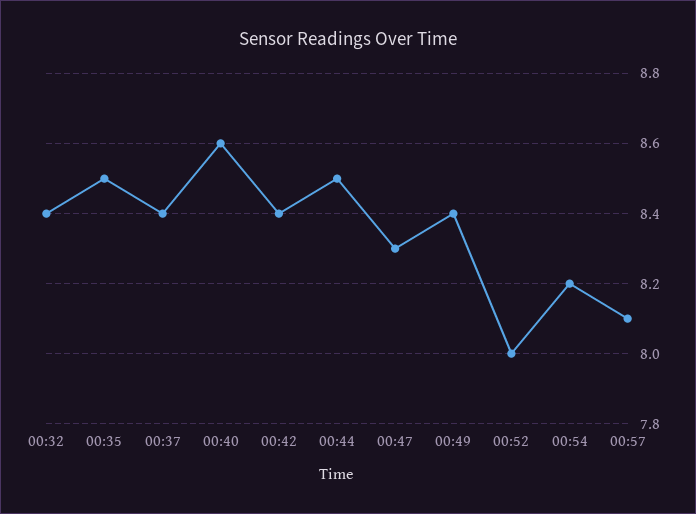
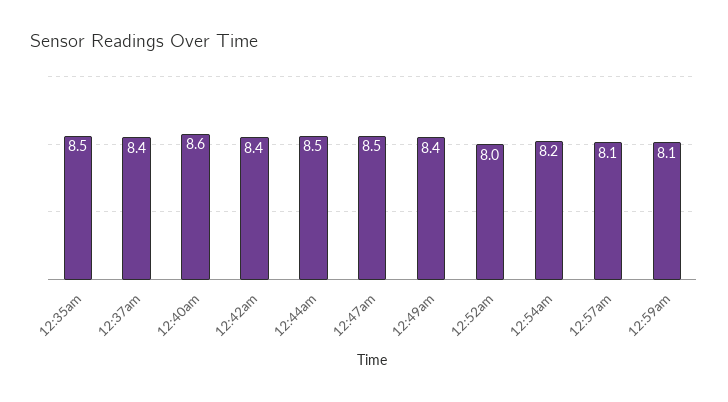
00:32: 8.4 -> none
00:47: 8.3 -> 8.5
12:59am: none -> 8.1

